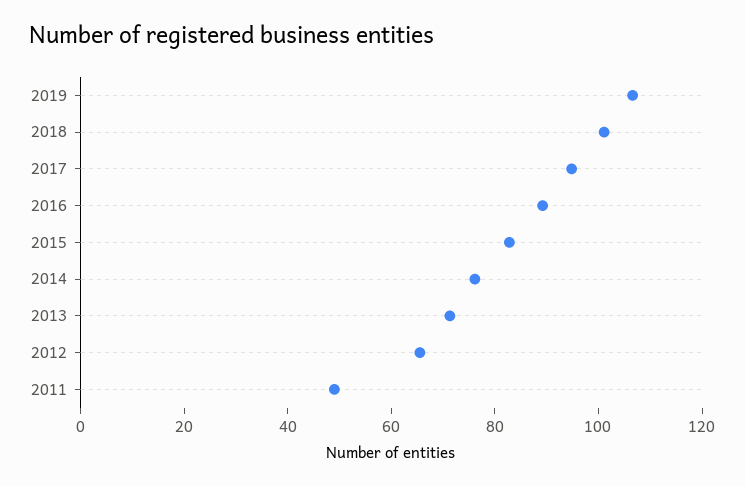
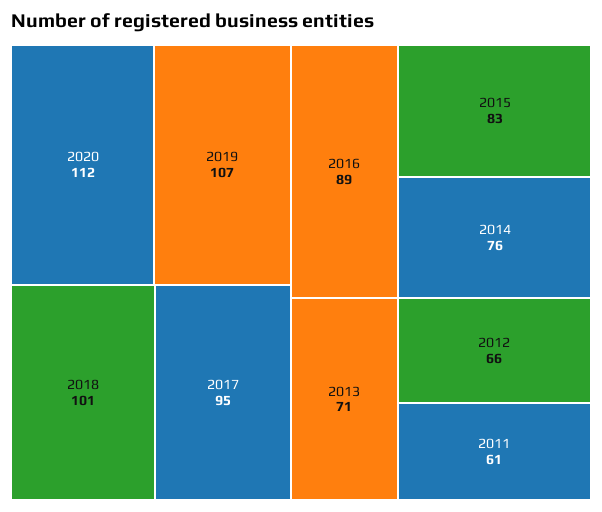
2011: 50 -> 61
2020: none -> 112

